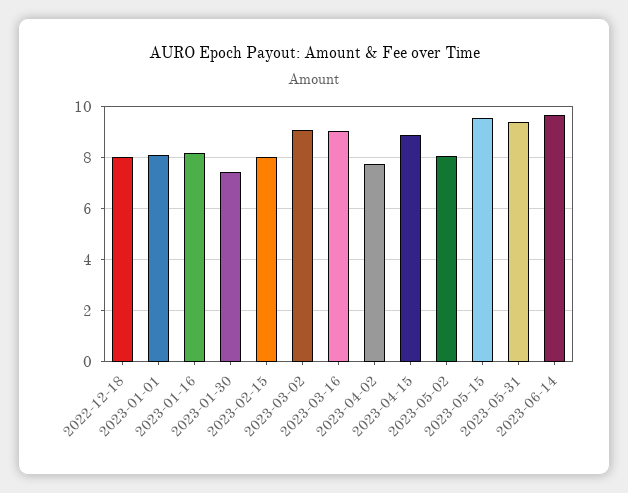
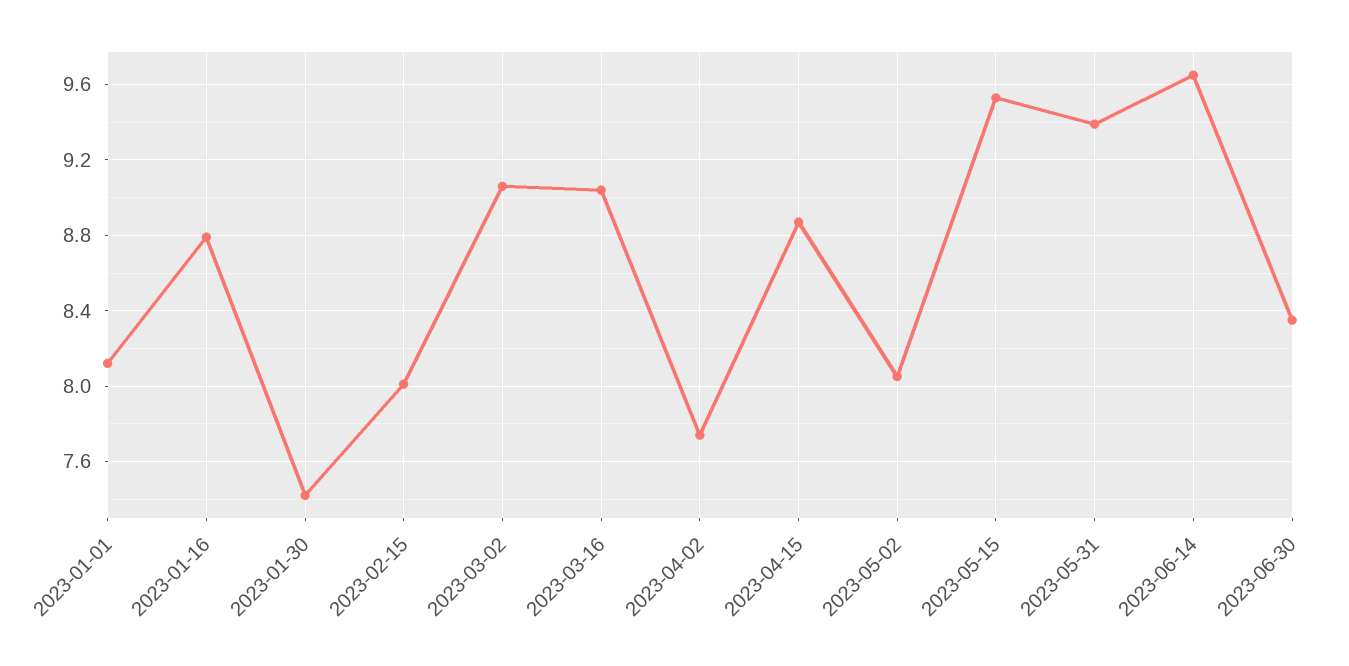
2022-12-18: 8 -> none
2023-01-16: 8.25 -> 8.8
2023-06-30: none -> 8.35

